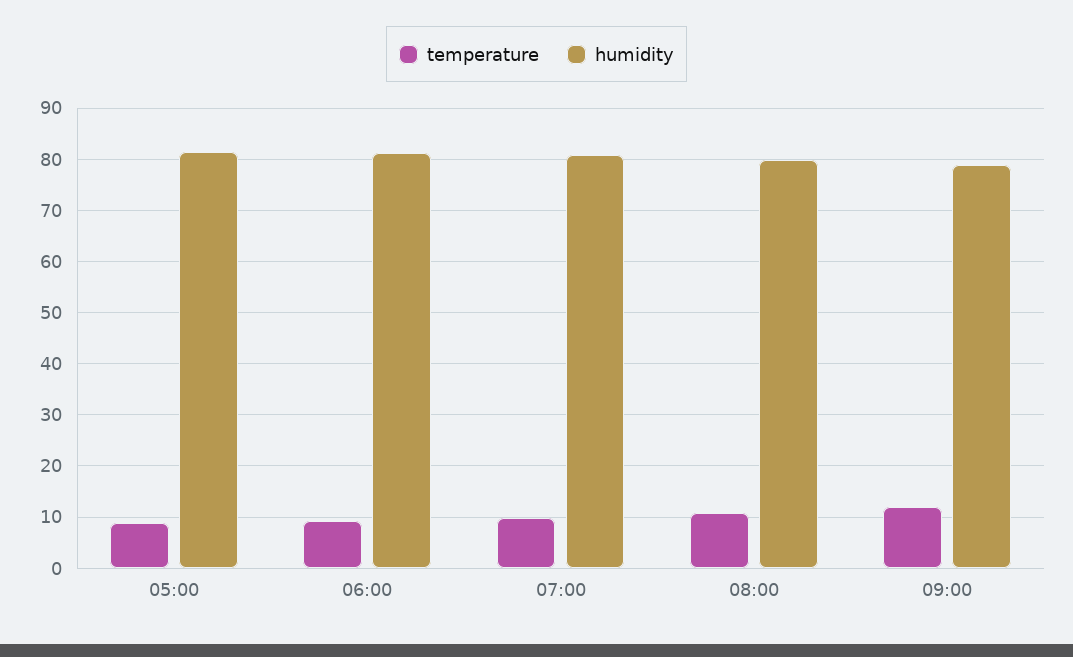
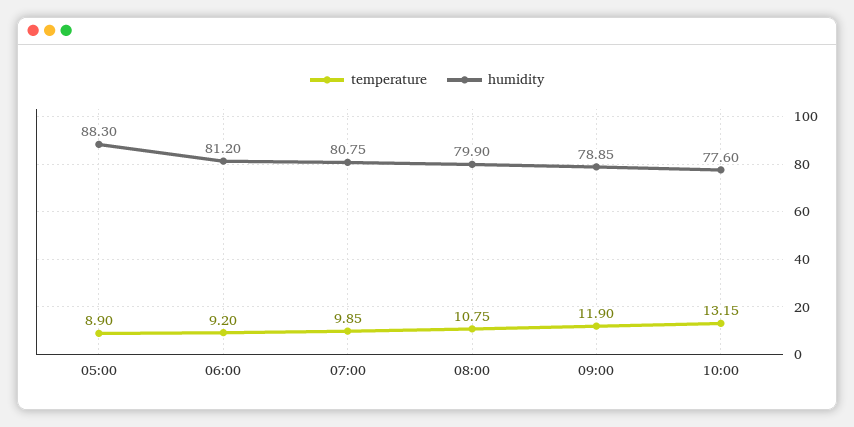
humidity, 05:00: 82 -> 88.3
temperature, 10:00: none -> 13.15
humidity, 10:00: none -> 77.6

